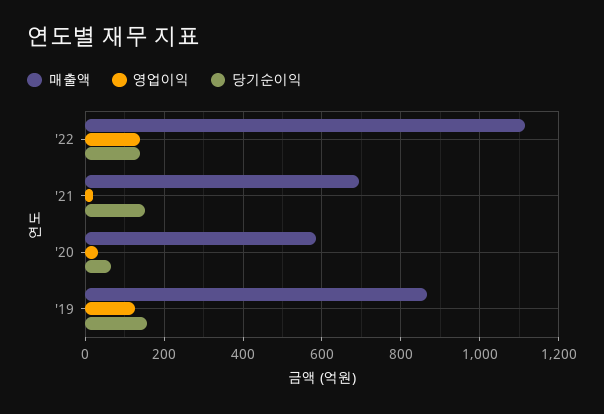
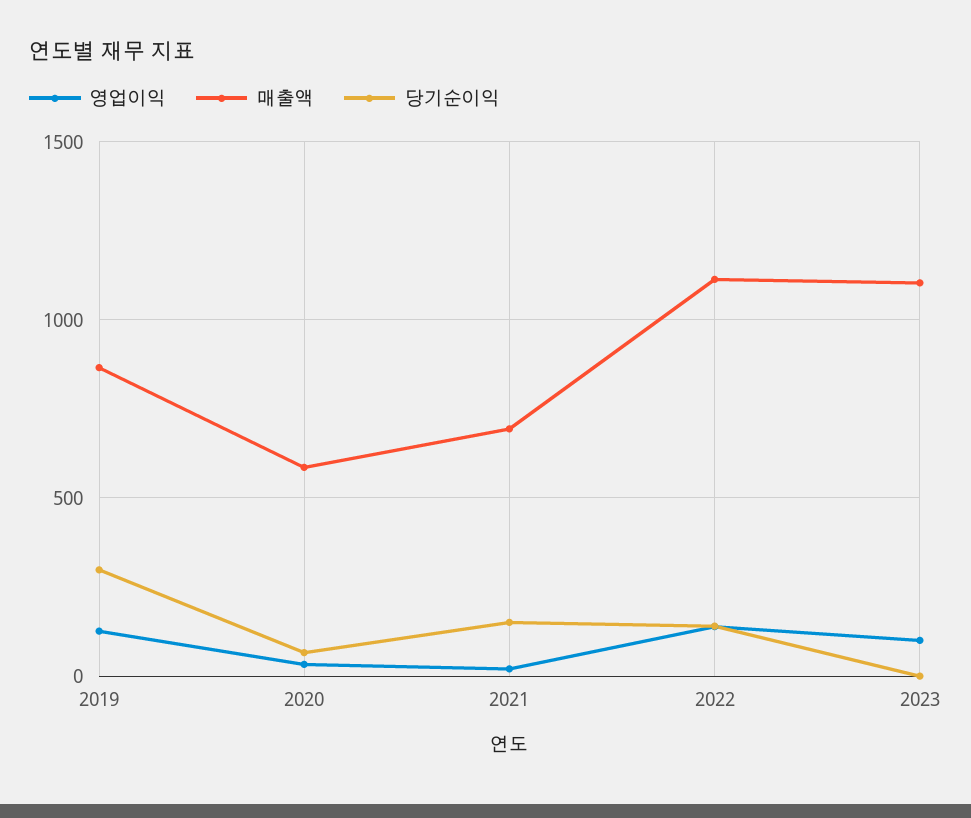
당기순이익, '19: 160 -> 300
영업이익, 2023: none -> 100
매출액, 2023: none -> 1100
당기순이익, 2023: none -> 0

